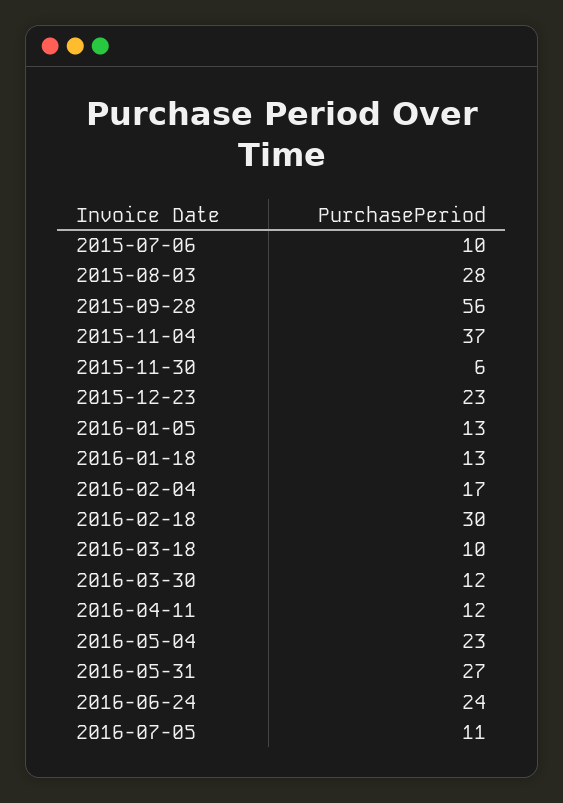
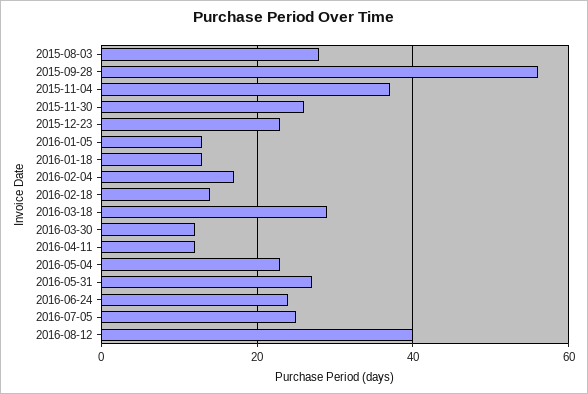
2015-07-06: 10 -> none
2015-11-30: 6 -> 25
2016-02-18: 30 -> 15
2016-03-18: 10 -> 30
2016-07-05: 11 -> 25
2016-08-12: none -> 40

